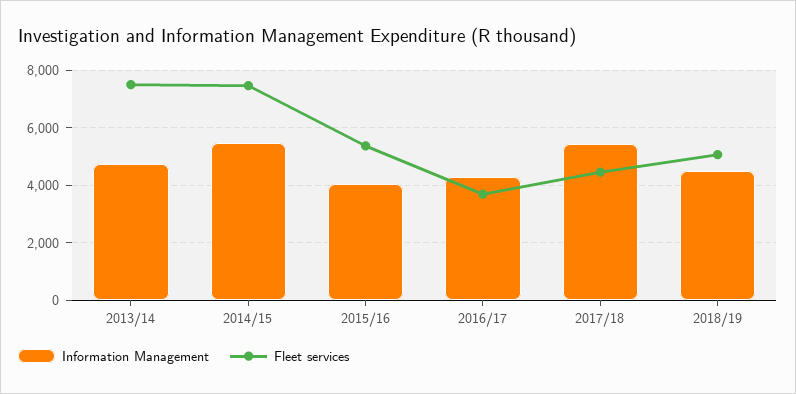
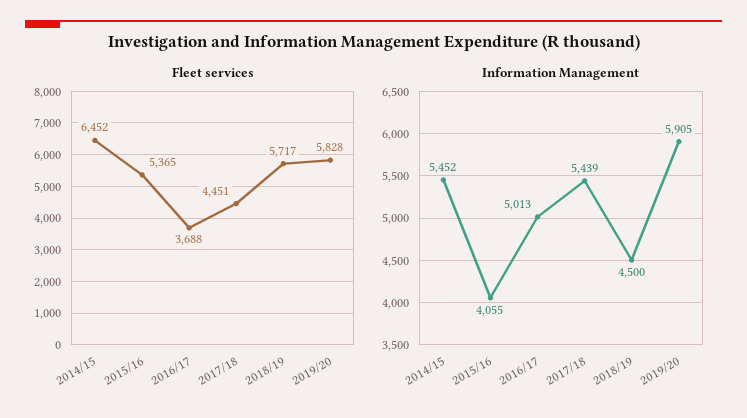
Information Management, 2013/14: 4750 -> none
Fleet services, 2013/14: 7500 -> none
Fleet services, 2014/15: 7500 -> 6452
Information Management, 2016/17: 4250 -> 5013
Fleet services, 2018/19: 5000 -> 5717
Fleet services, 2019/20: none -> 5828
Information Management, 2019/20: none -> 5905

